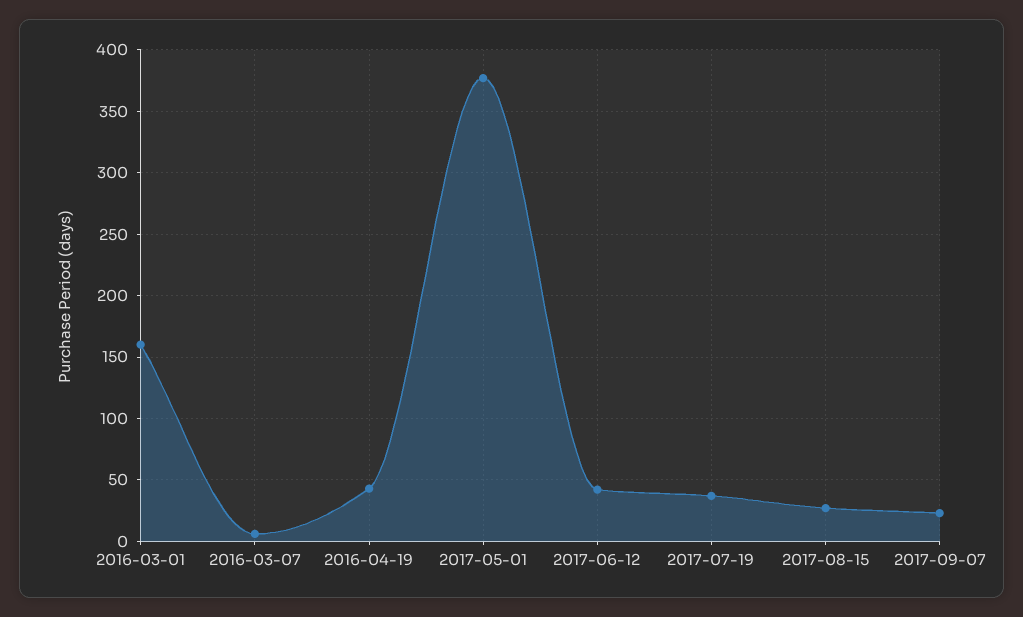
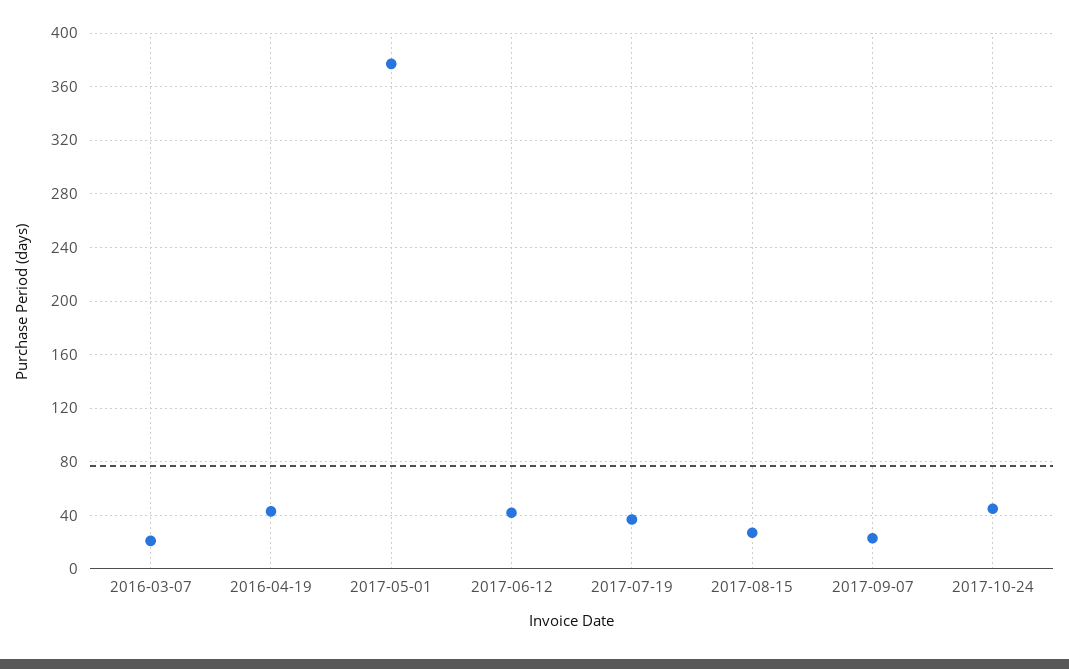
2016-03-01: 160 -> none
2016-03-07: 5 -> 20
2017-10-24: none -> 45

